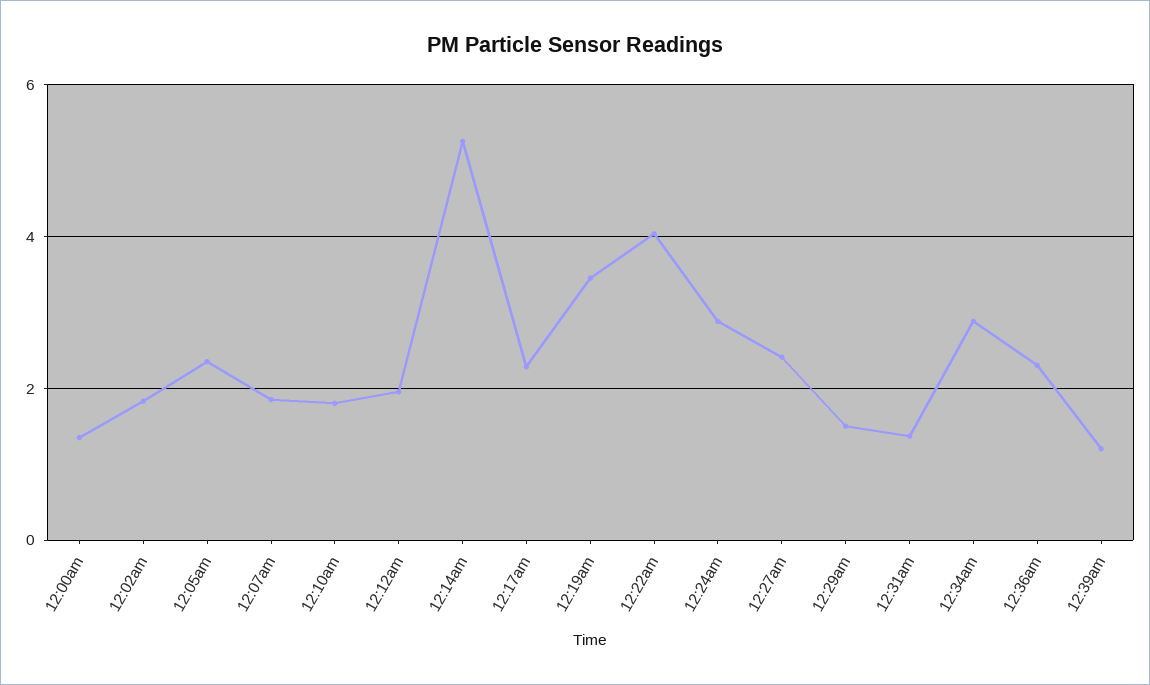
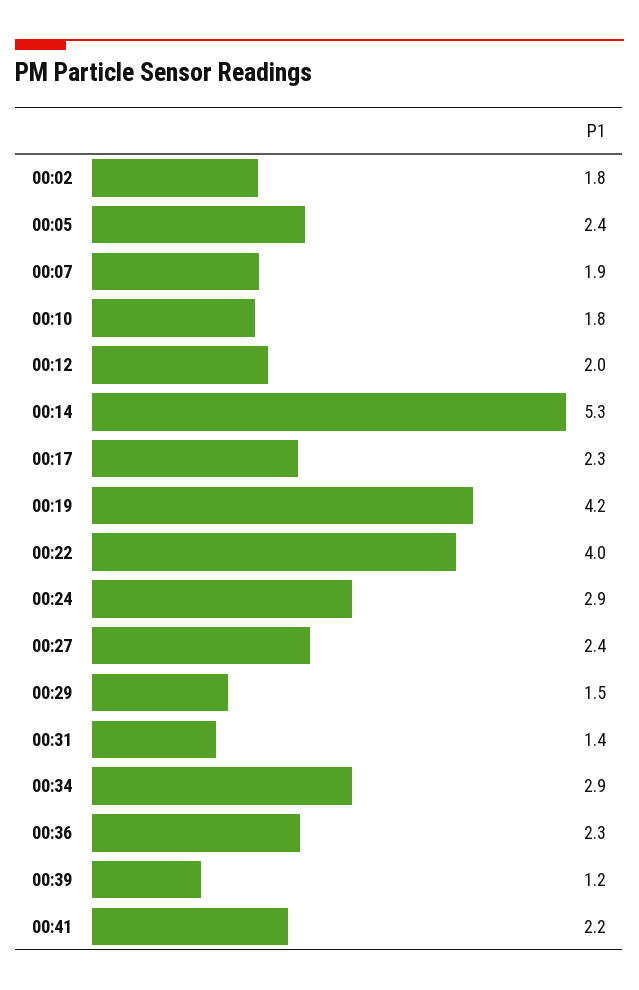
12:00am: 1.4 -> none
12:19am: 3.4 -> 4.2
00:41: none -> 2.2

